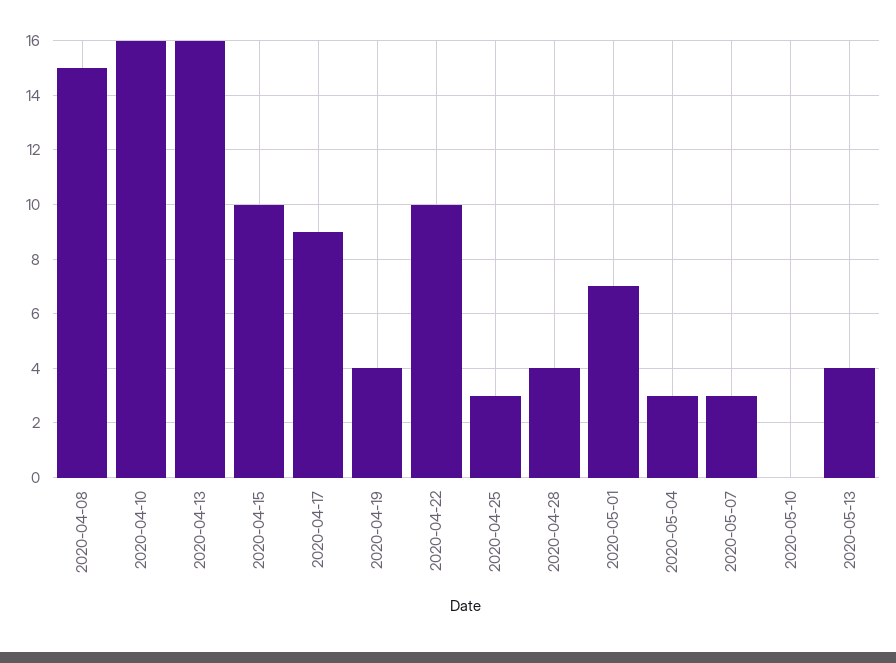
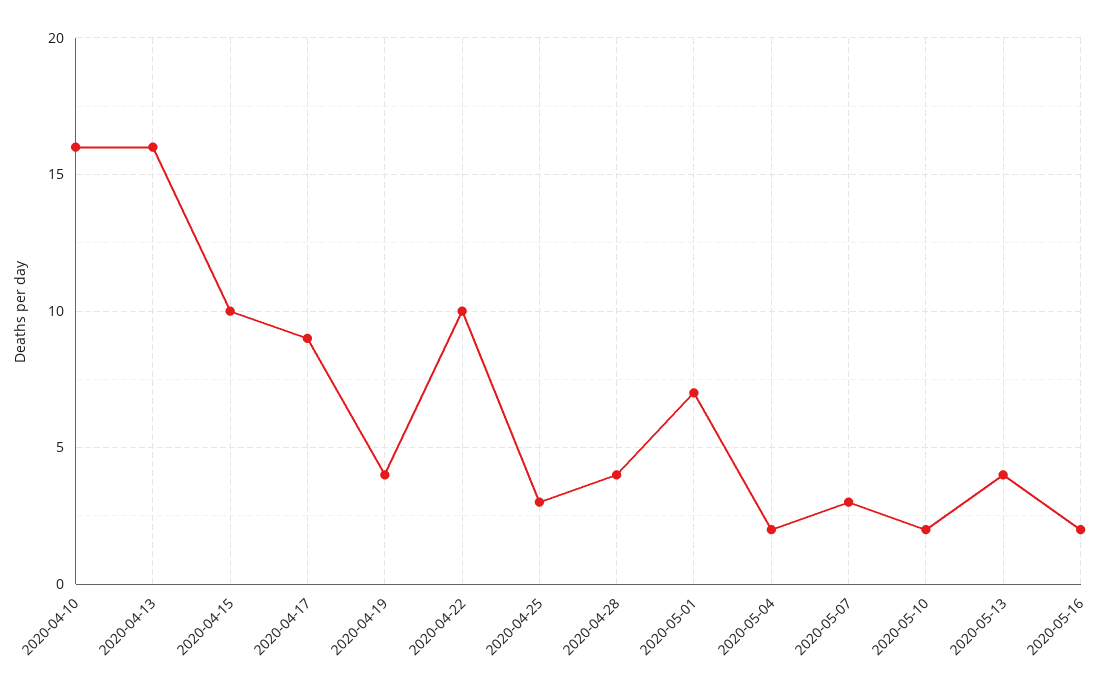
2020-04-08: 15 -> none
2020-05-04: 3 -> 2
2020-05-10: 0 -> 2
2020-05-16: none -> 2

